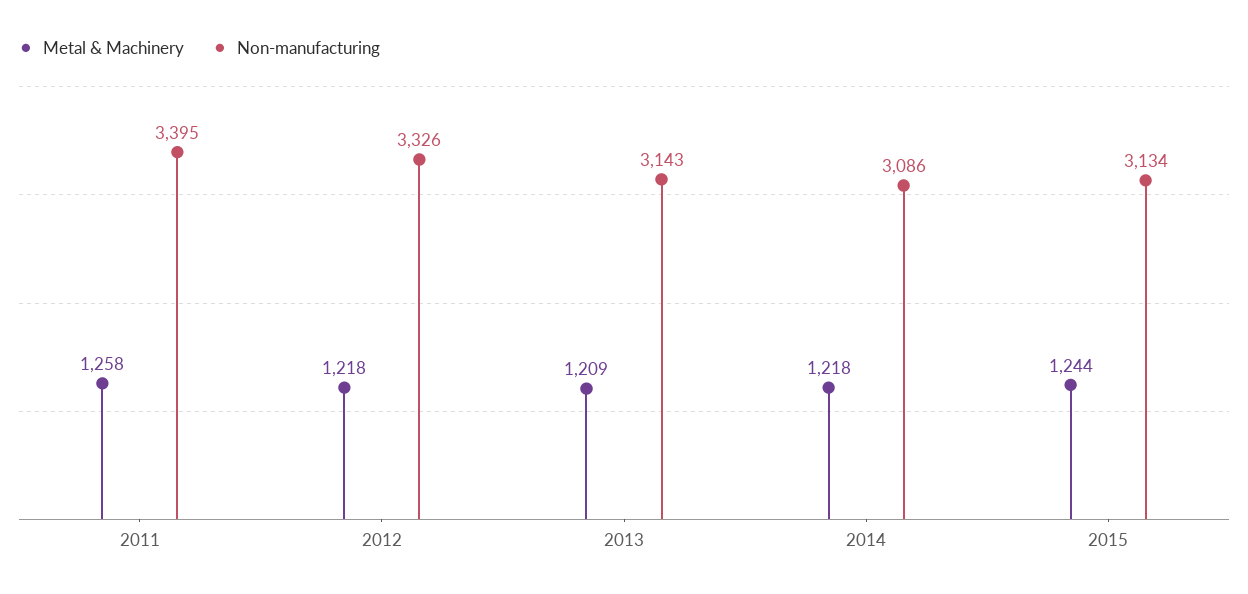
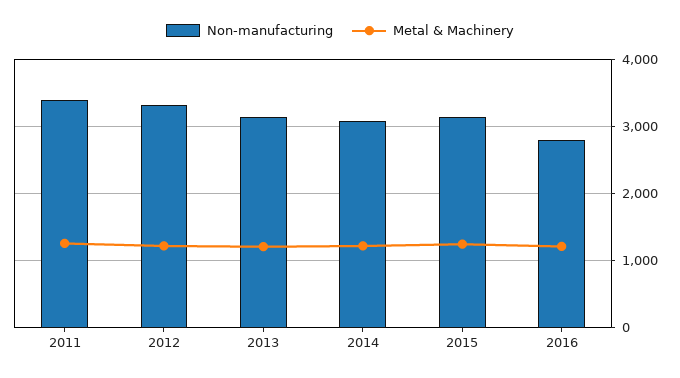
Non-manufacturing, 2016: none -> 2800
Metal & Machinery, 2016: none -> 1200

